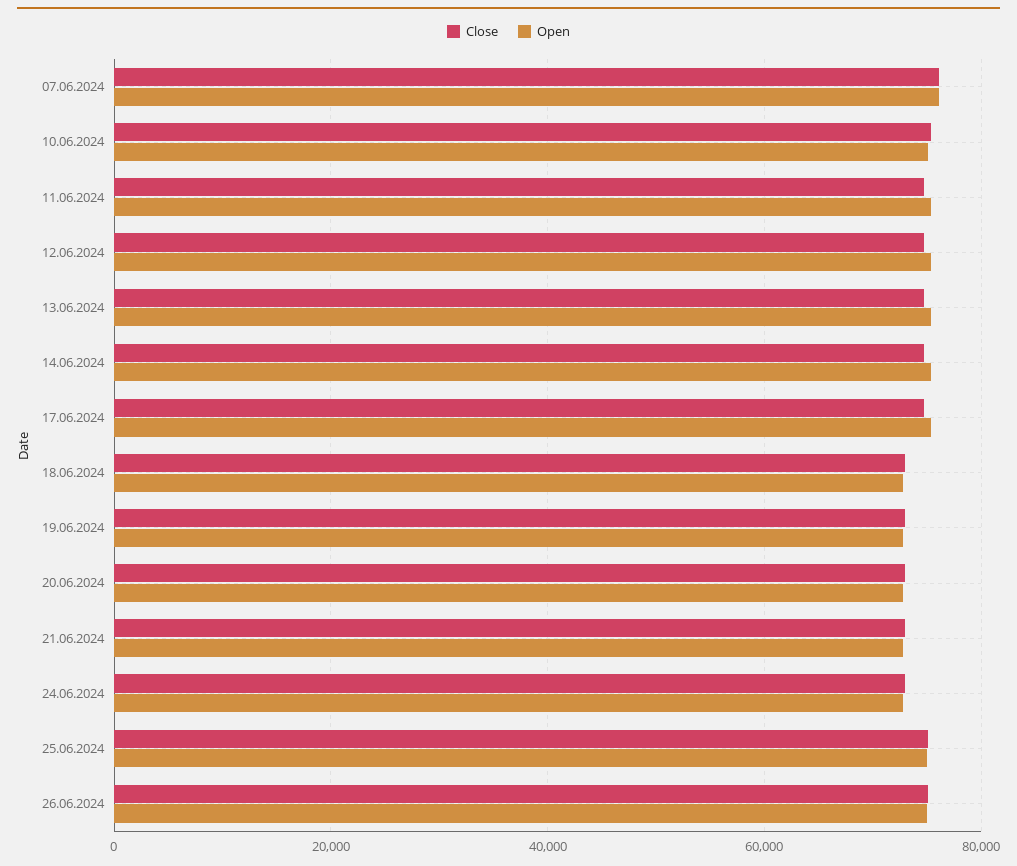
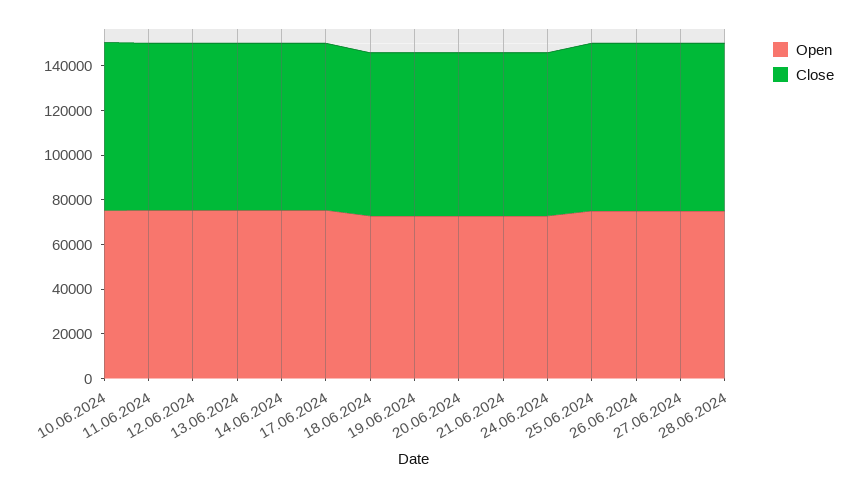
Close, 07.06.2024: 76000 -> none
Open, 07.06.2024: 76000 -> none
Open, 27.06.2024: none -> 75000
Close, 27.06.2024: none -> 75000
Open, 28.06.2024: none -> 75000
Close, 28.06.2024: none -> 75000

